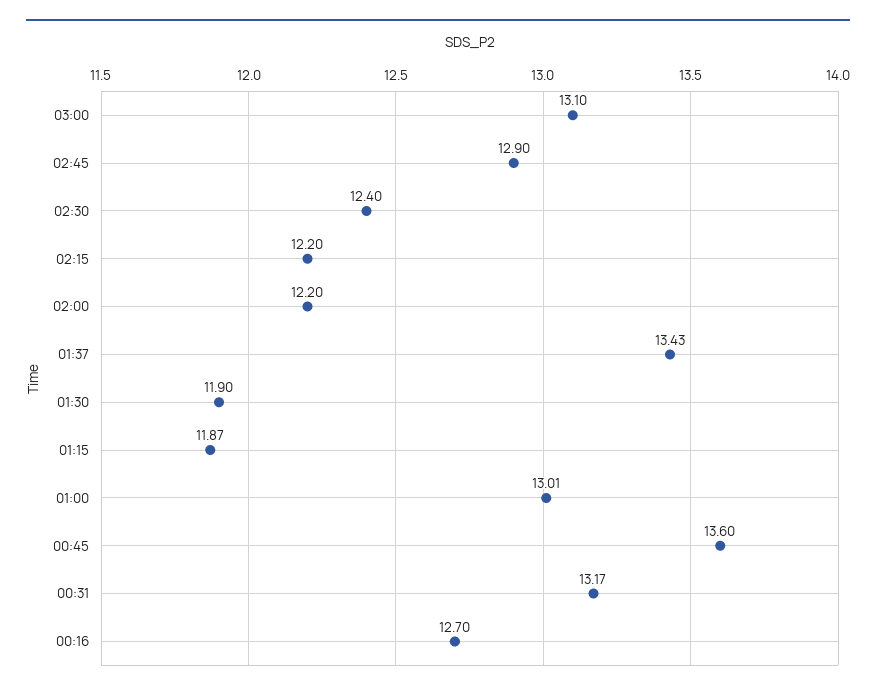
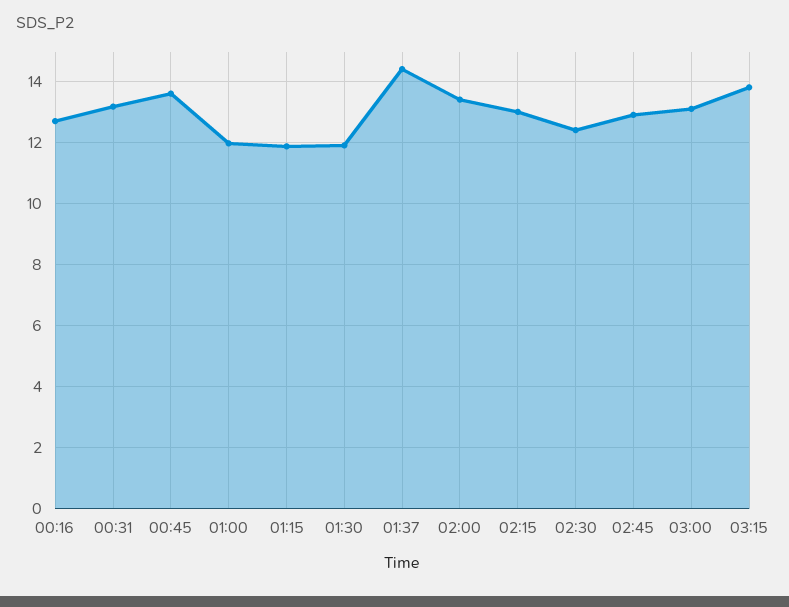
02:15: 12.2 -> 13
02:00: 12.2 -> 13.4
01:37: 13.43 -> 14.4
01:00: 13.01 -> 12
03:15: none -> 13.8

